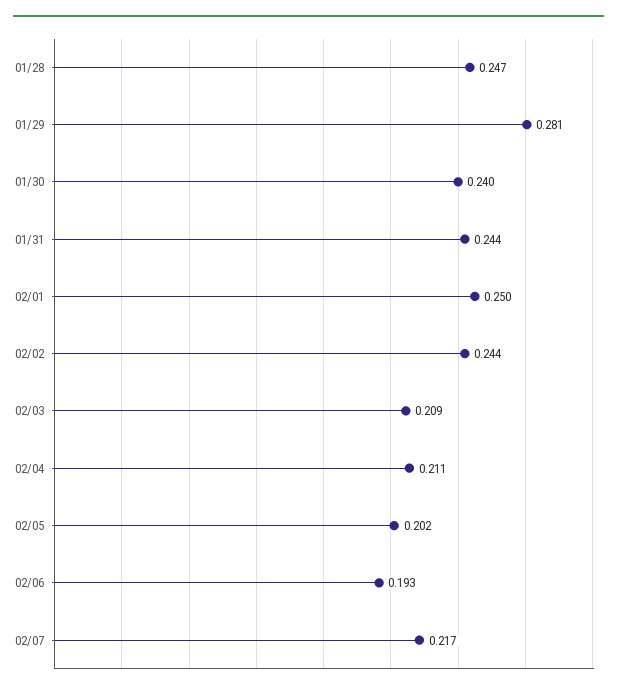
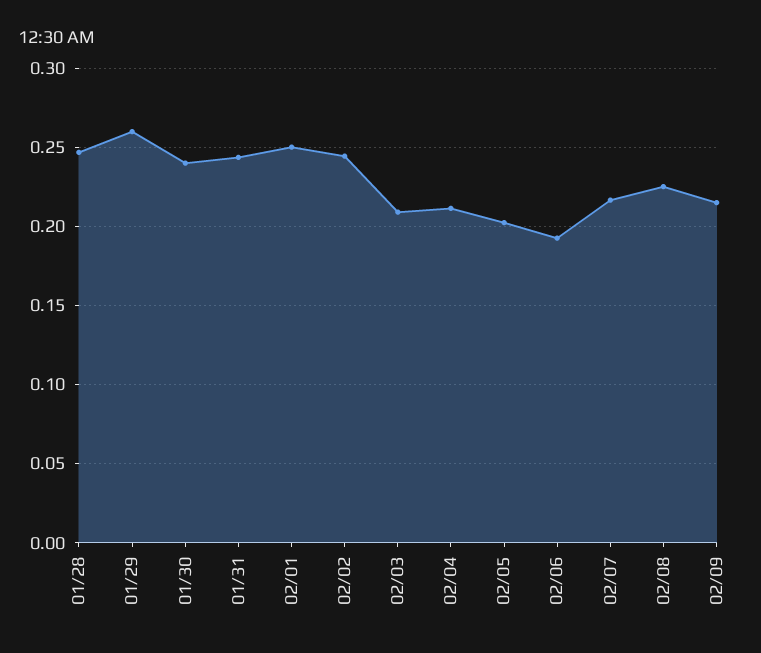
01/29: 0.281 -> 0.26
02/08: none -> 0.225
02/09: none -> 0.215

